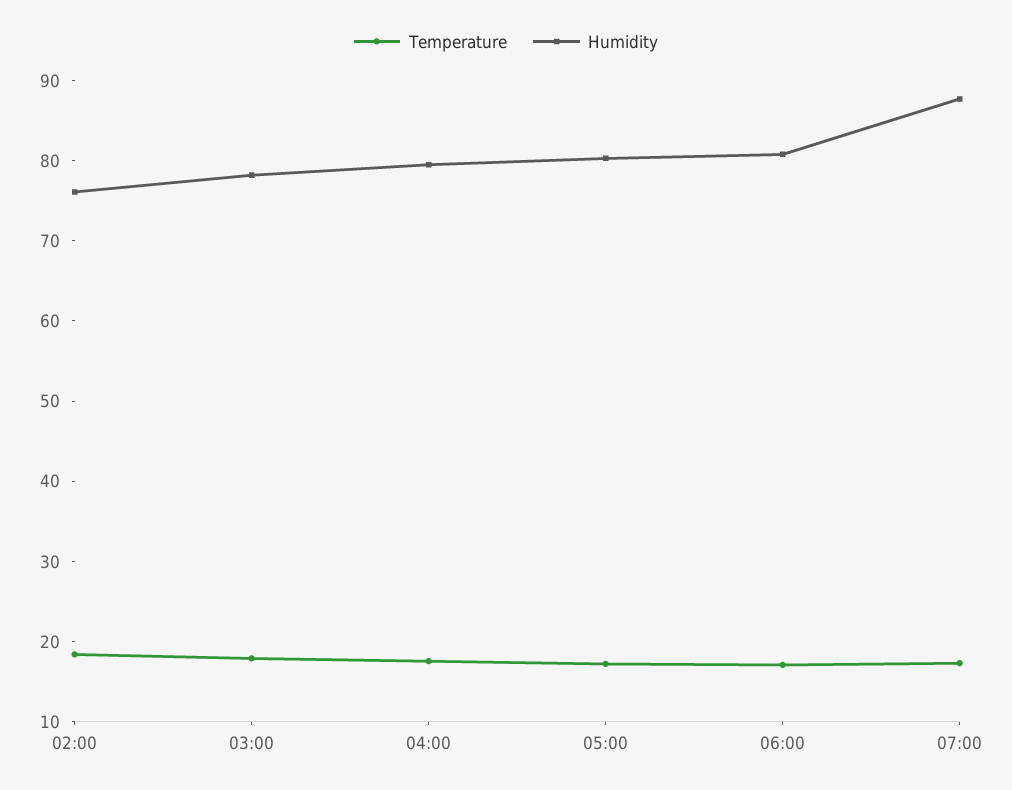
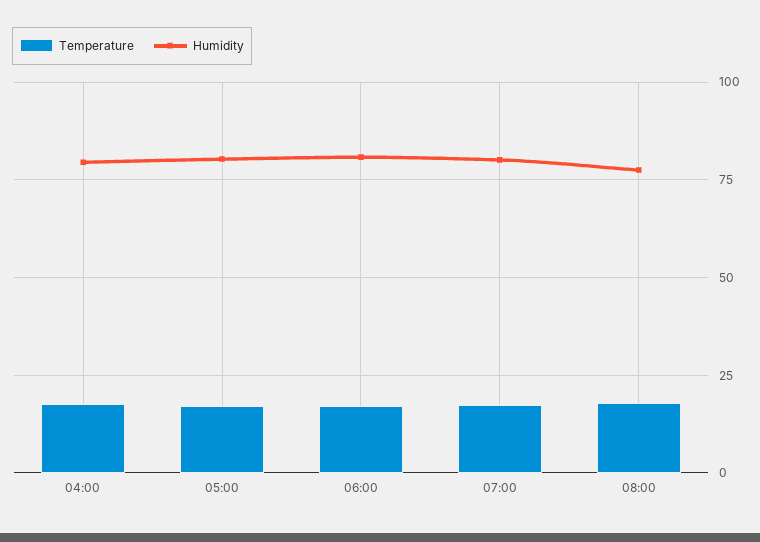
Temperature, 02:00: 18 -> none
Humidity, 02:00: 76 -> none
Temperature, 03:00: 18 -> none
Humidity, 03:00: 78 -> none
Humidity, 07:00: 88 -> 80
Temperature, 08:00: none -> 17.5
Humidity, 08:00: none -> 77.5

